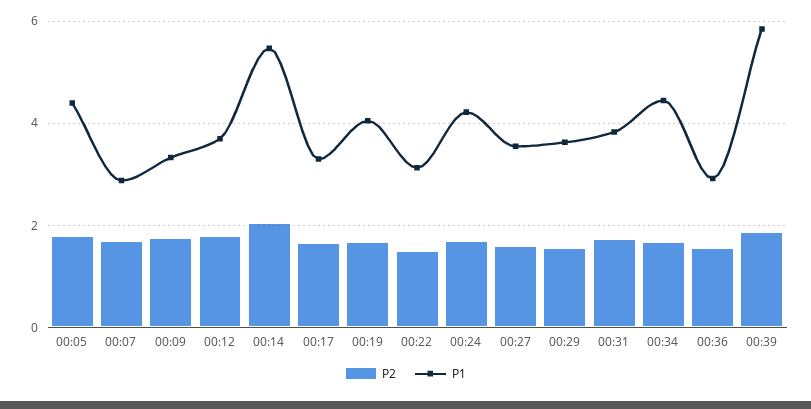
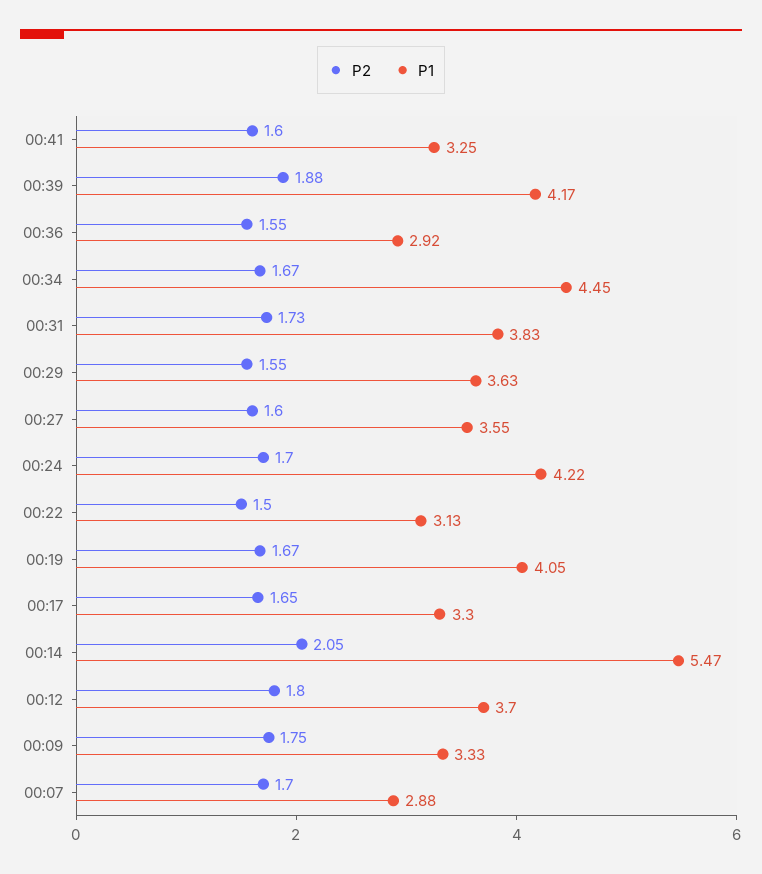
P2, 00:05: 1.8 -> none
P1, 00:05: 4.4 -> none
P1, 00:39: 5.8 -> 4.17
P2, 00:41: none -> 1.6
P1, 00:41: none -> 3.25

